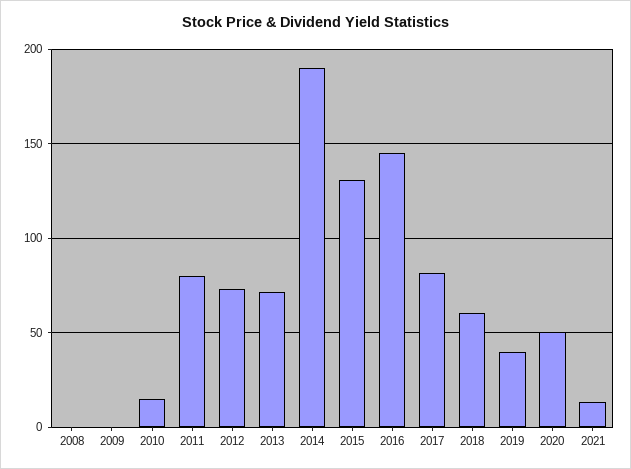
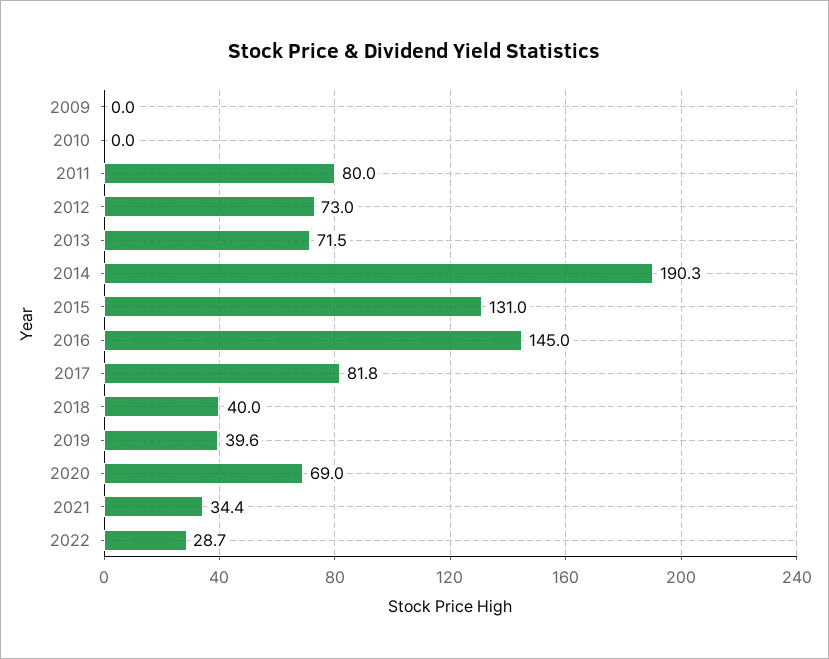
2008: 0 -> none
2010: 15 -> 0
2018: 60 -> 40
2020: 50 -> 69
2021: 15 -> 34.4
2022: none -> 28.7

